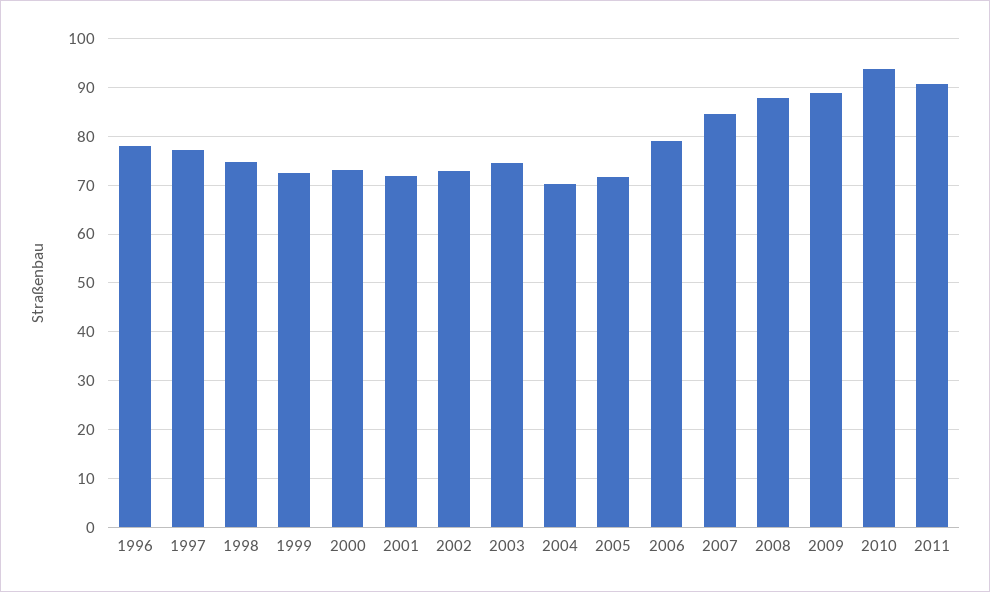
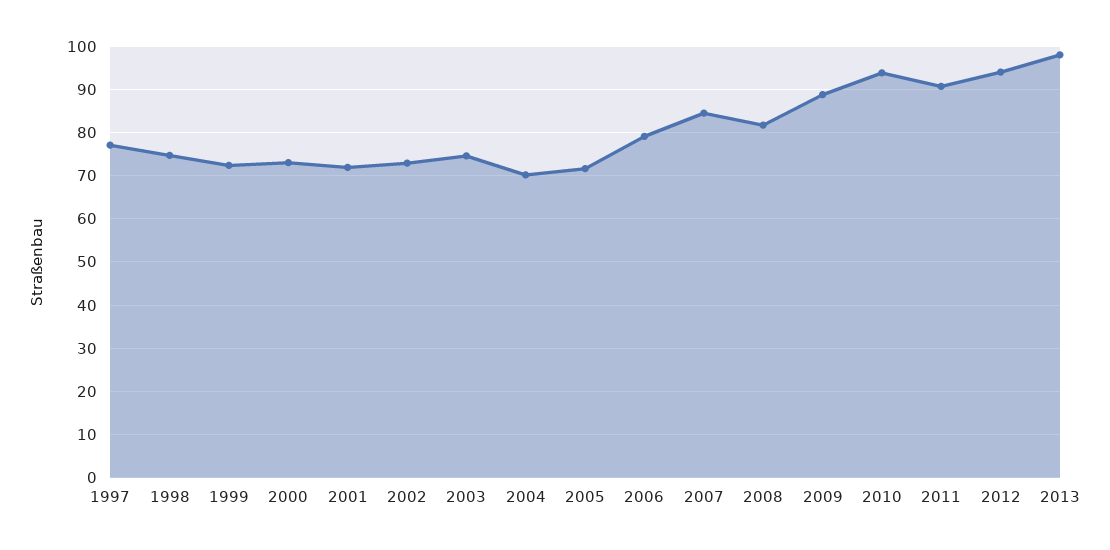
1996: 78 -> none
2008: 88 -> 82
2012: none -> 94
2013: none -> 98

